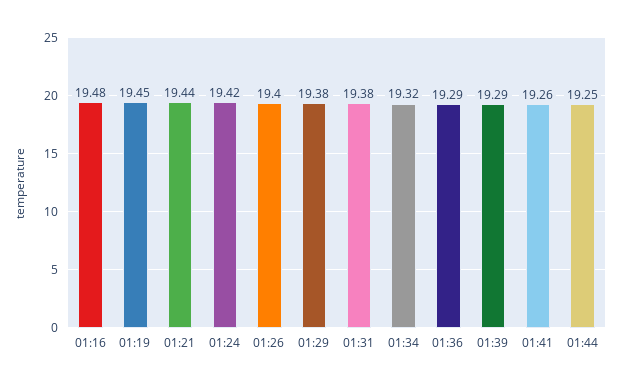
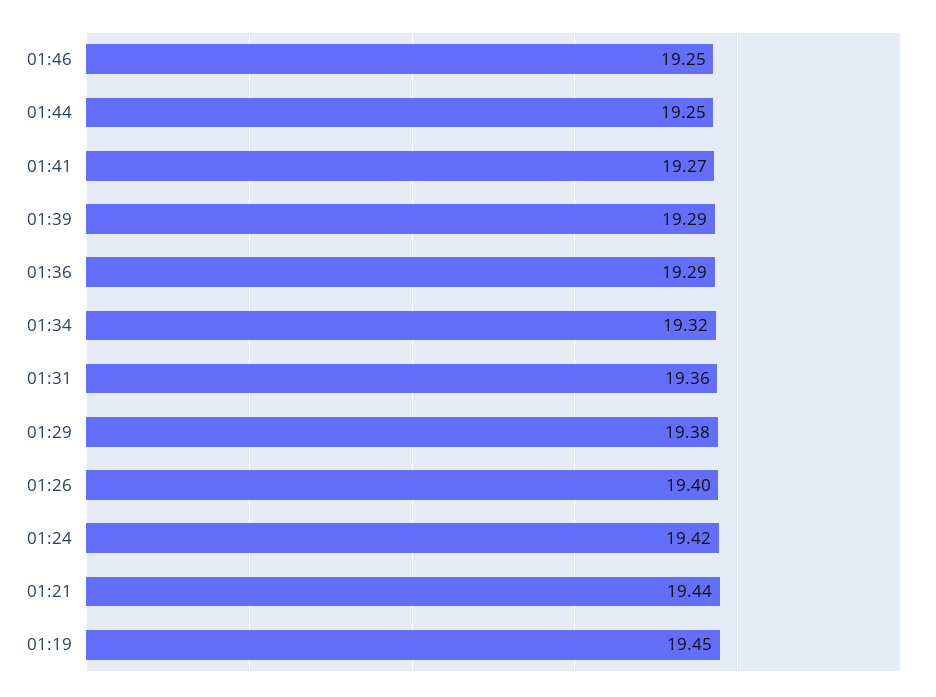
01:16: 19.48 -> none
01:31: 19.38 -> 19.36
01:41: 19.26 -> 19.27
01:46: none -> 19.25

